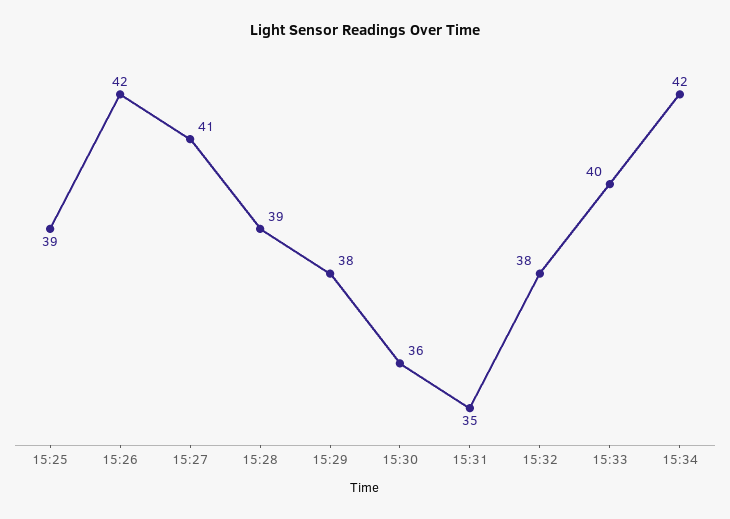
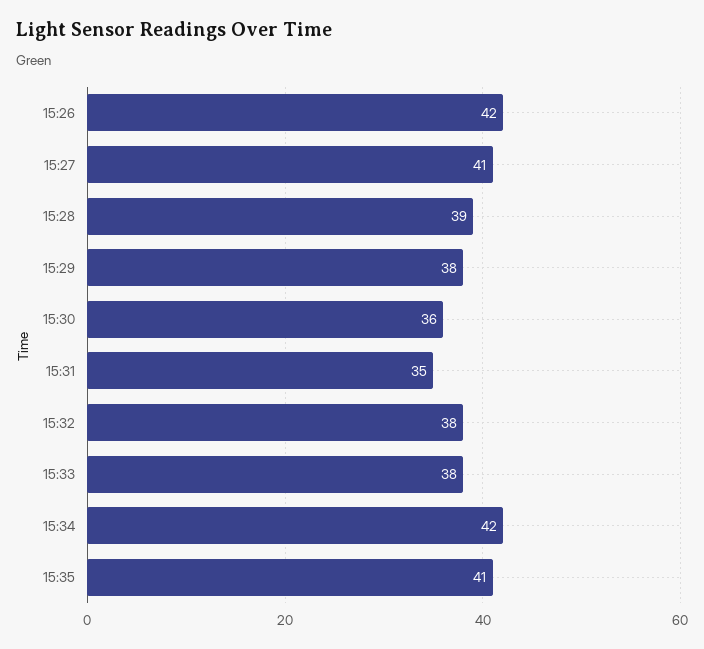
15:25: 39 -> none
15:33: 40 -> 38
15:35: none -> 41

